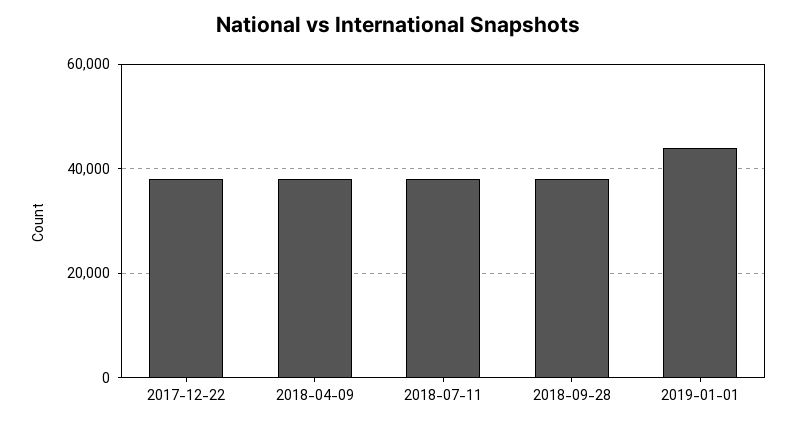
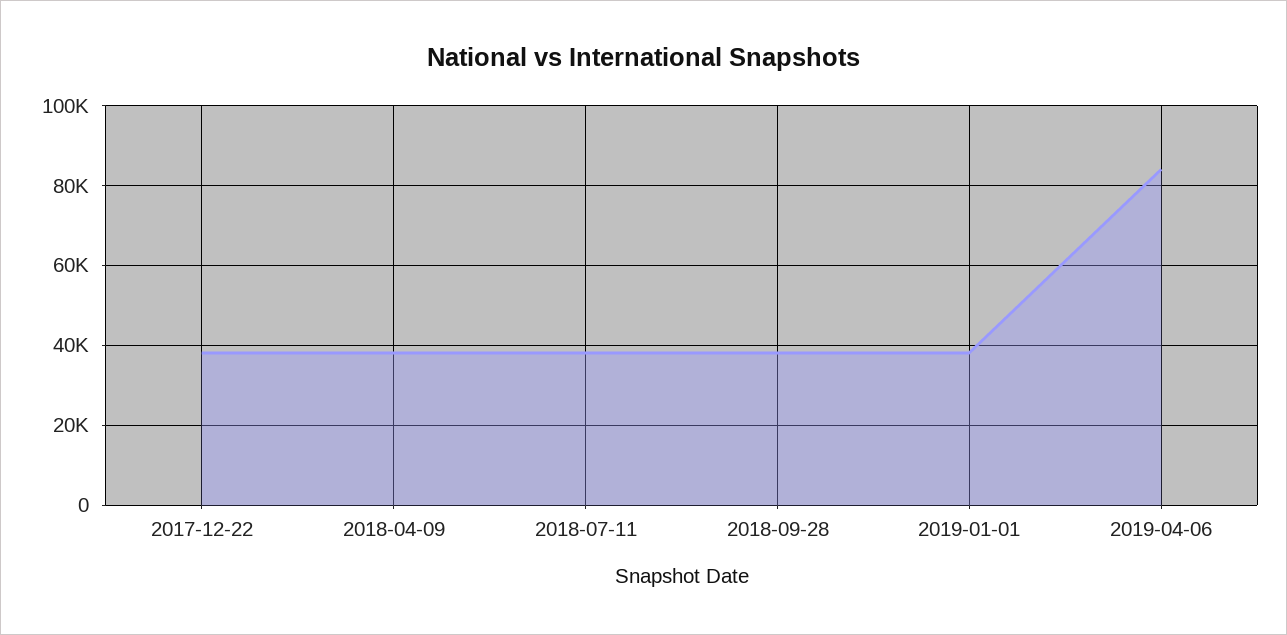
2019-01-01: 44000 -> 38000
2019-04-06: none -> 84000

